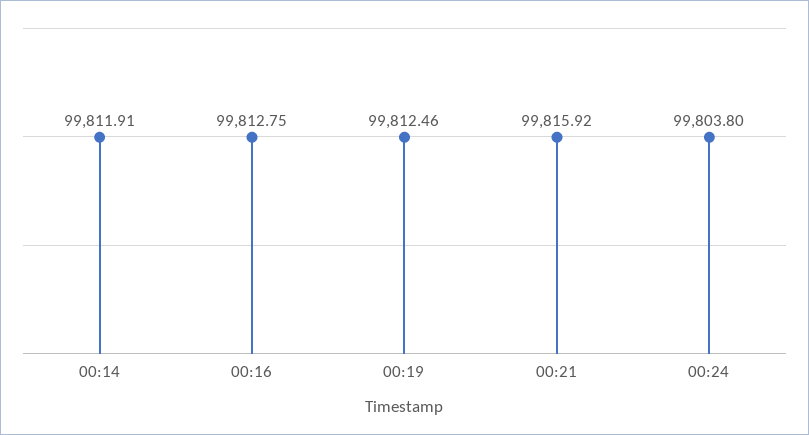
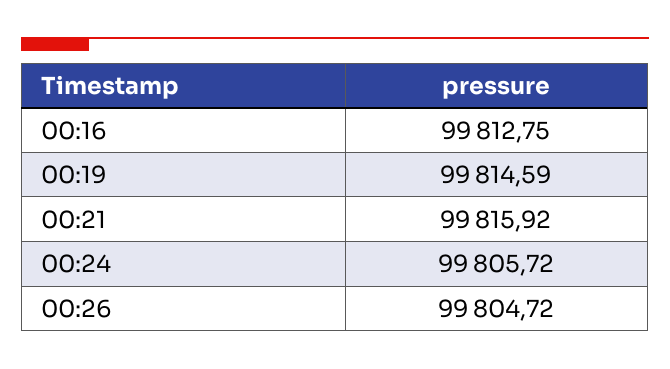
00:14: 99811.91 -> none
00:19: 99812.46 -> 99814.59
00:24: 99803.8 -> 99805.72
00:26: none -> 99804.72

